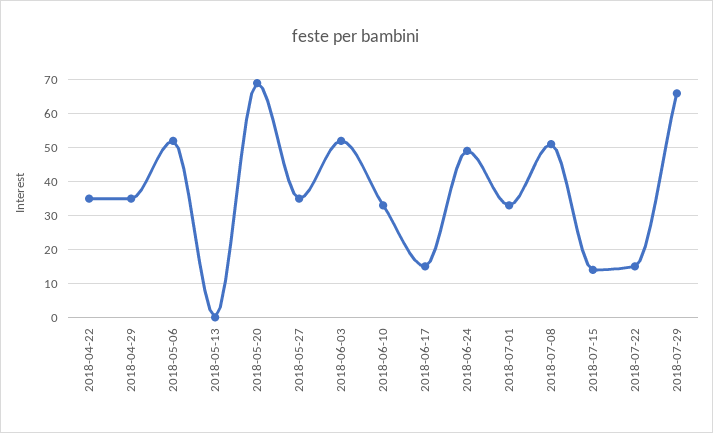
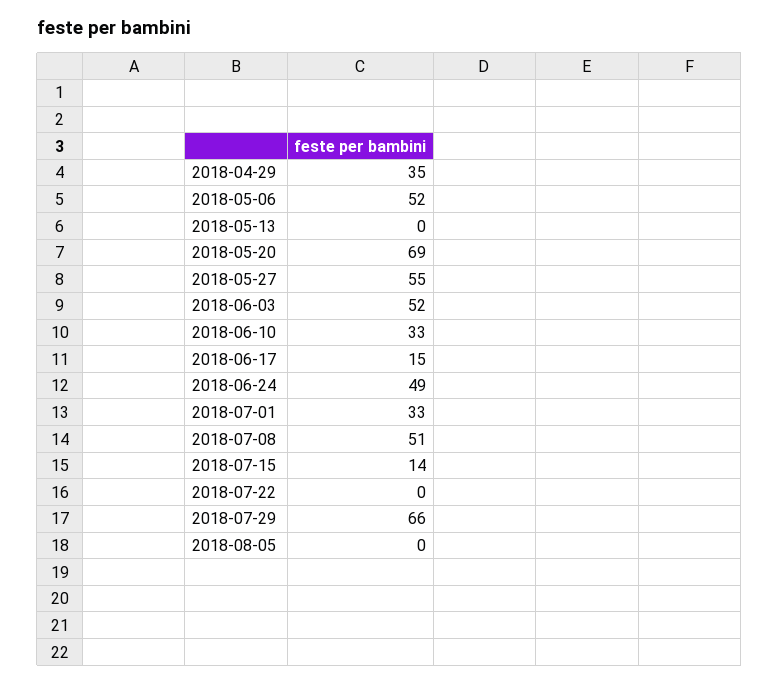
2018-04-22: 35 -> none
2018-05-27: 35 -> 55
2018-07-22: 15 -> 0
2018-08-05: none -> 0

